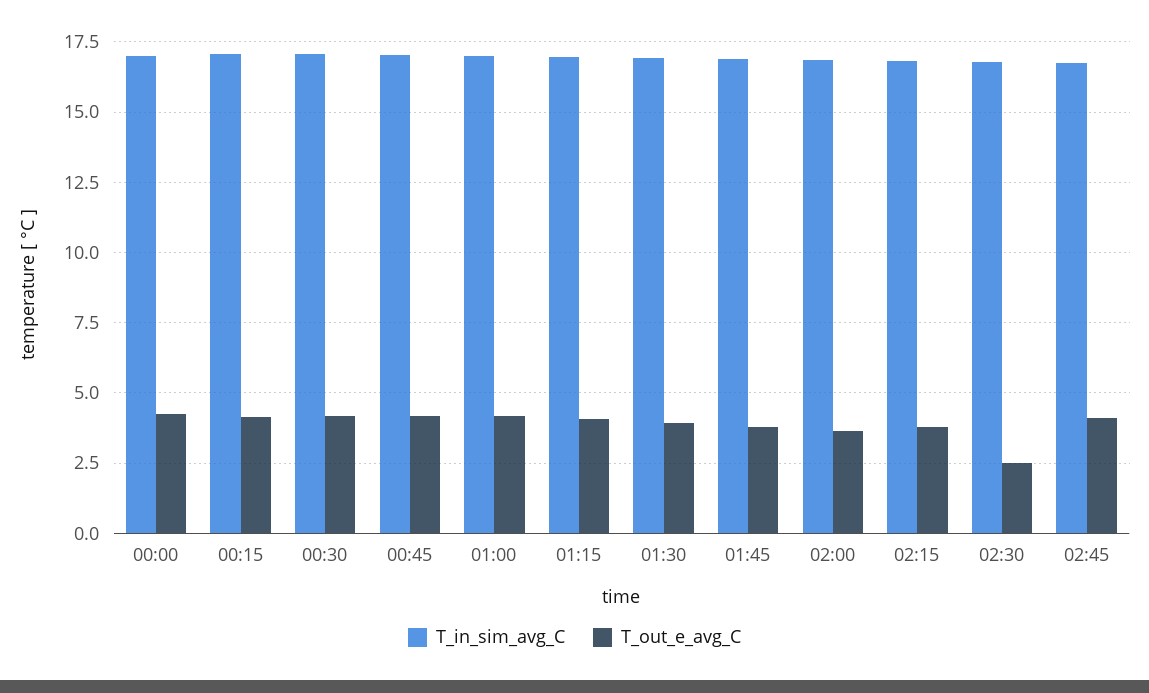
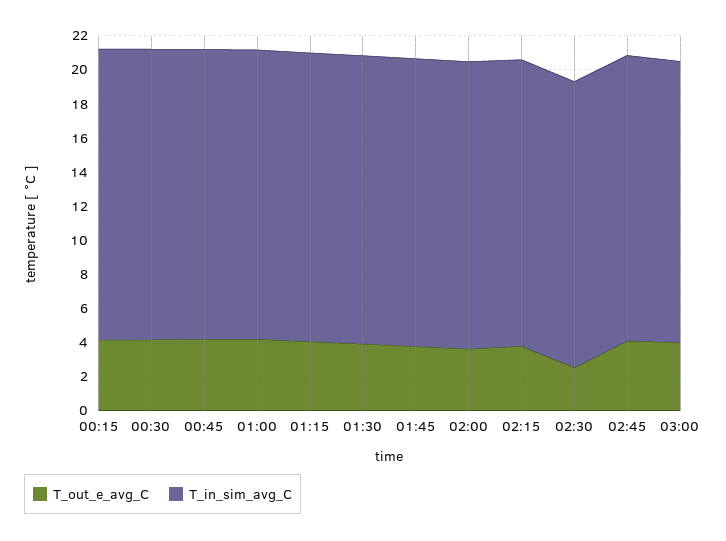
T_in_sim_avg_C, 00:00: 17 -> none
T_out_e_avg_C, 00:00: 4.25 -> none
T_out_e_avg_C, 03:00: none -> 4
T_in_sim_avg_C, 03:00: none -> 16.5

